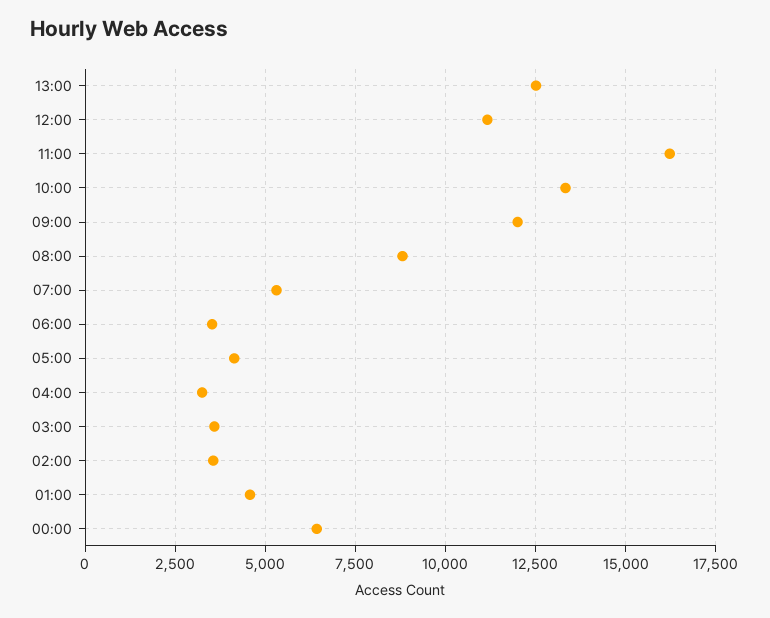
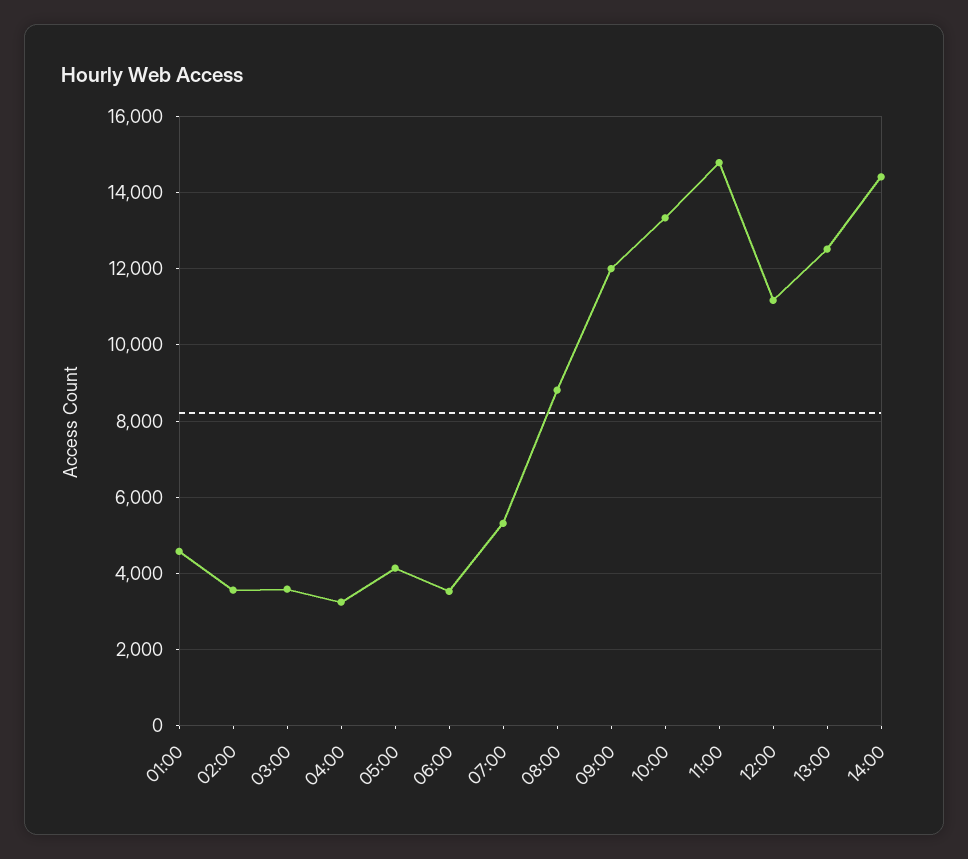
11:00: 16250 -> 14800
00:00: 6500 -> none
14:00: none -> 14400

